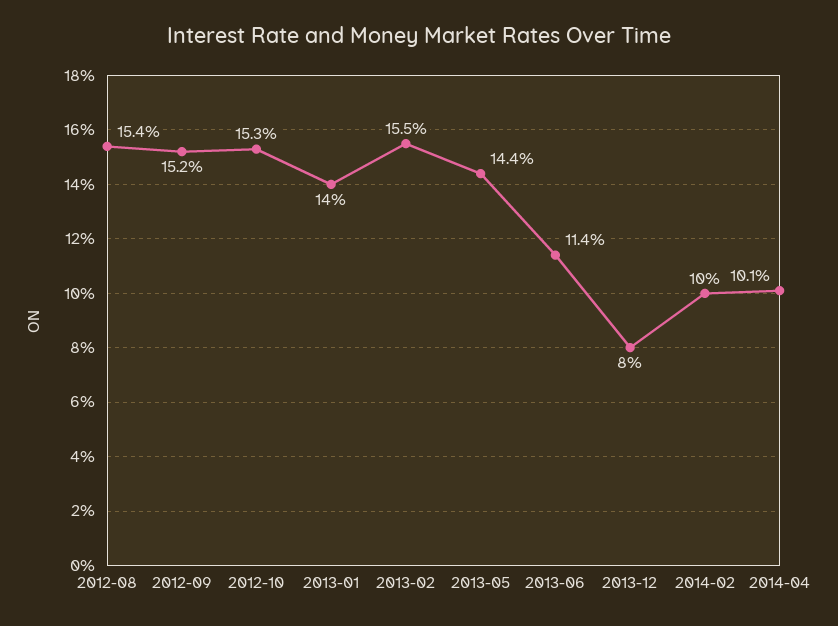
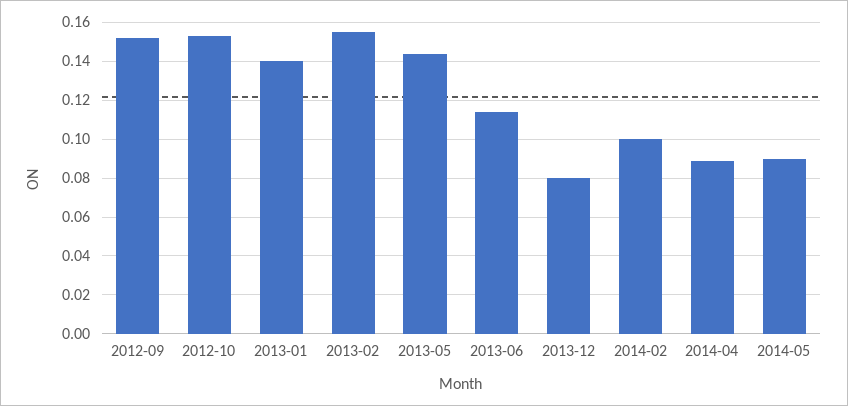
2012-08: 0.154 -> none
2014-04: 0.101 -> 0.09
2014-05: none -> 0.09

